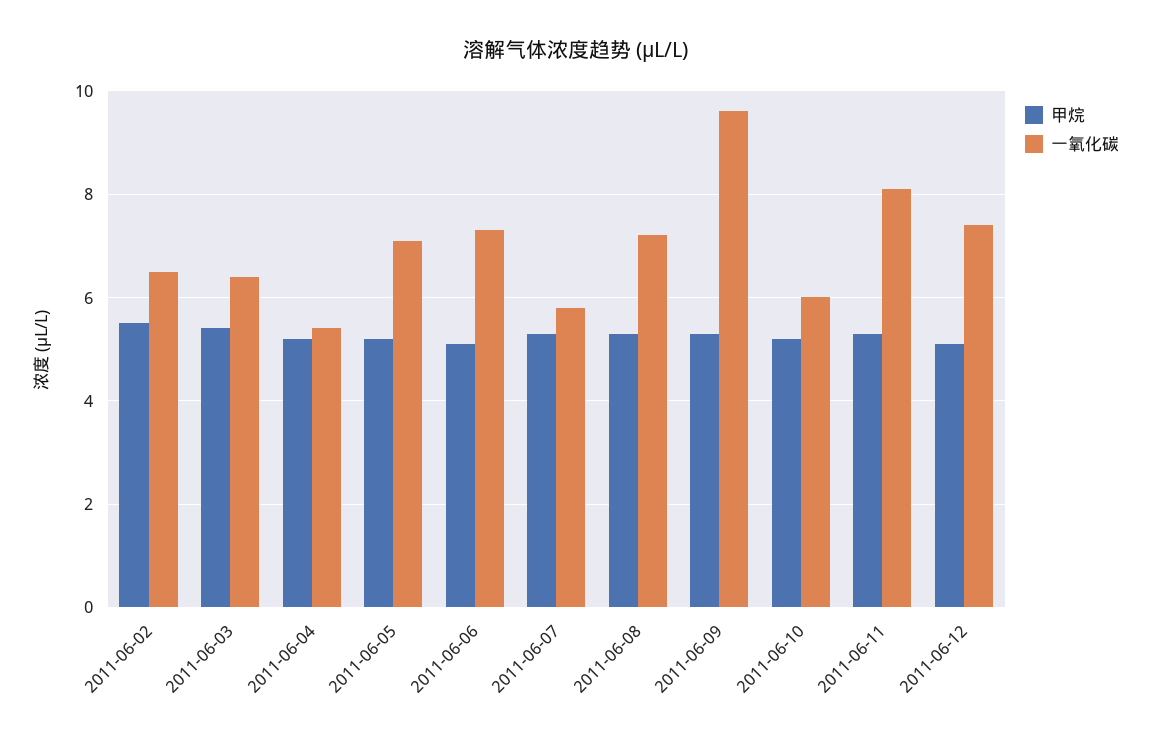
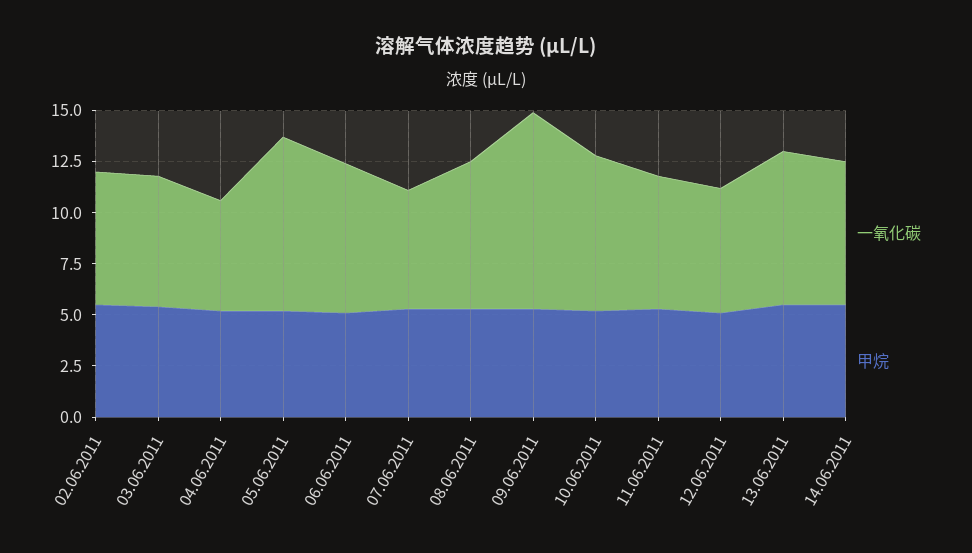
一氧化碳, 2011-06-05: 7 -> 8.5
一氧化碳, 2011-06-10: 6 -> 7.5
一氧化碳, 2011-06-11: 8 -> 6.5
一氧化碳, 2011-06-12: 7.5 -> 6
一氧化碳, 13.06.2011: none -> 7.5
甲烷, 13.06.2011: none -> 5.5
一氧化碳, 14.06.2011: none -> 7
甲烷, 14.06.2011: none -> 5.5

